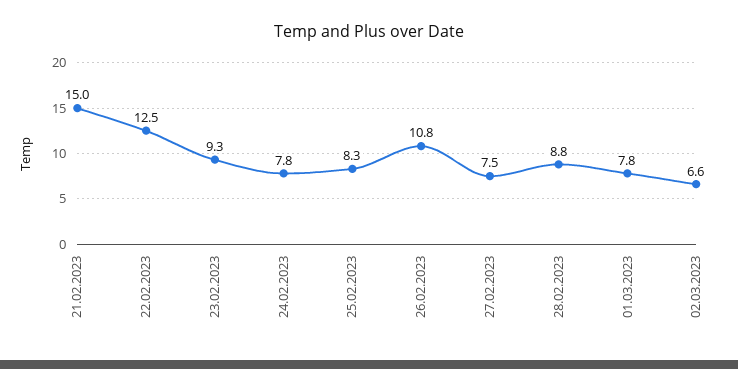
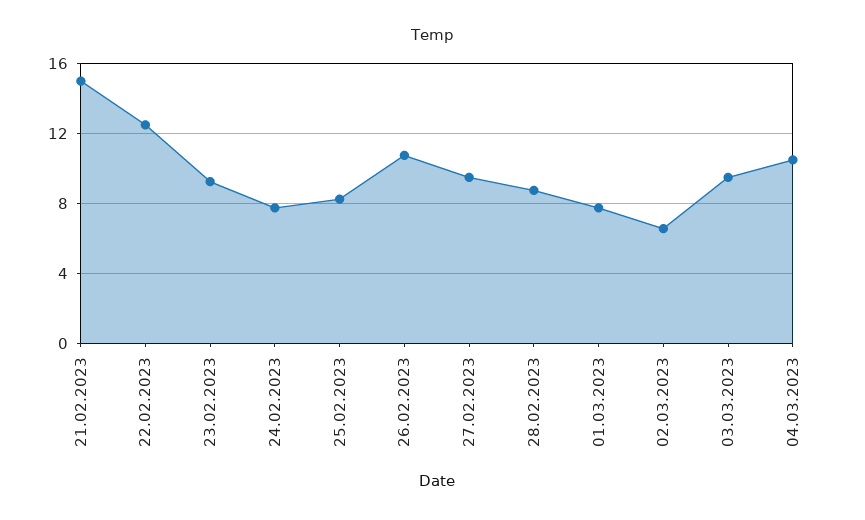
27.02.2023: 7.5 -> 9.5
03.03.2023: none -> 9.5
04.03.2023: none -> 10.5

